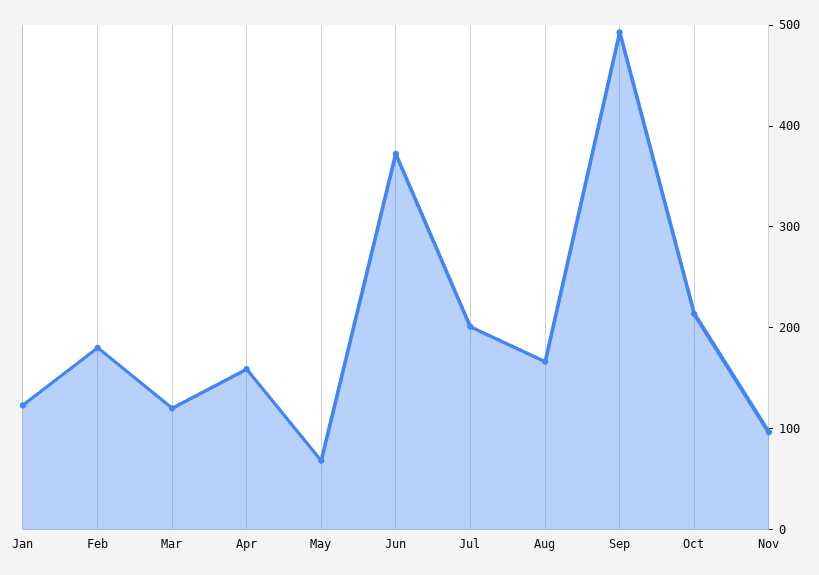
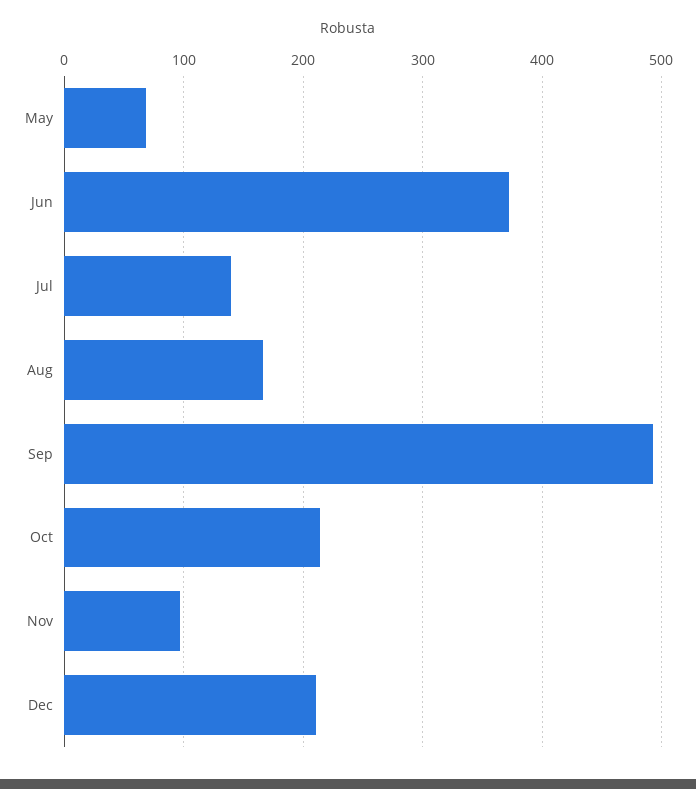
Jan: 120 -> none
Feb: 180 -> none
Mar: 120 -> none
Apr: 160 -> none
Jul: 200 -> 140
Dec: none -> 210

